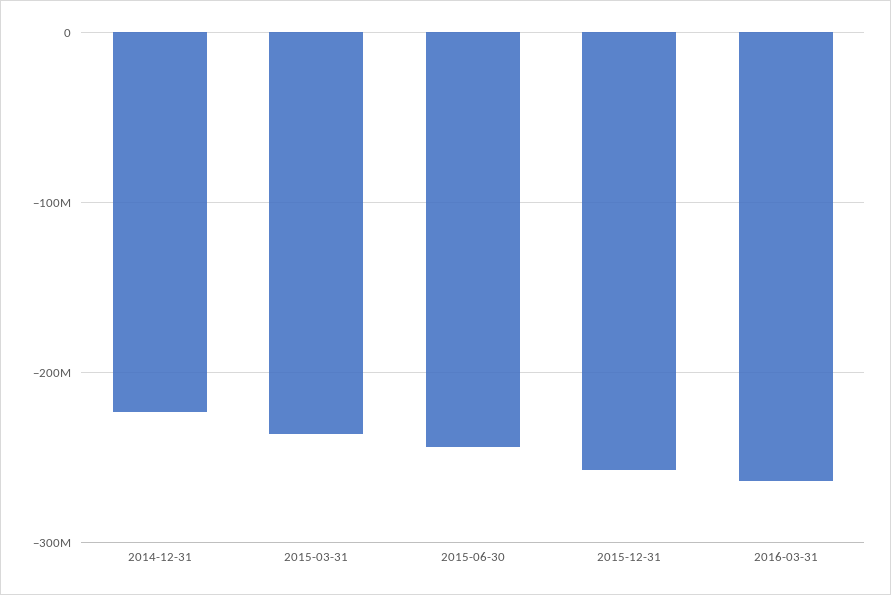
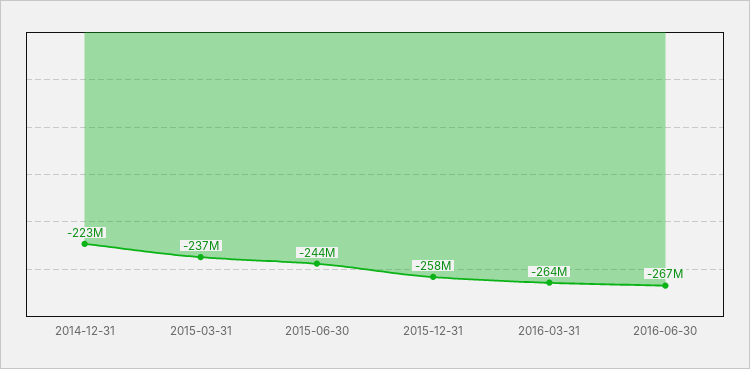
2016-06-30: none -> -267000000

